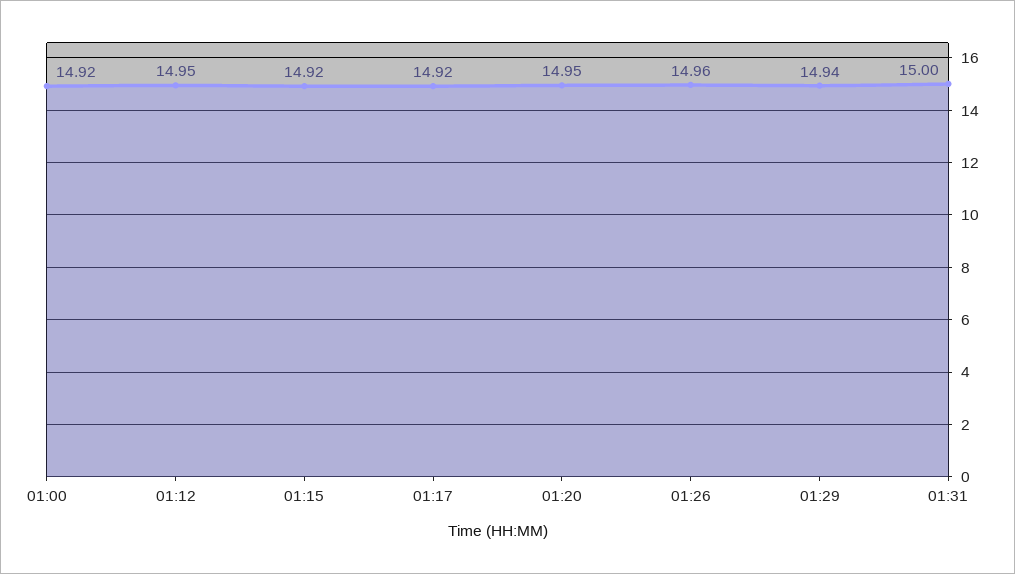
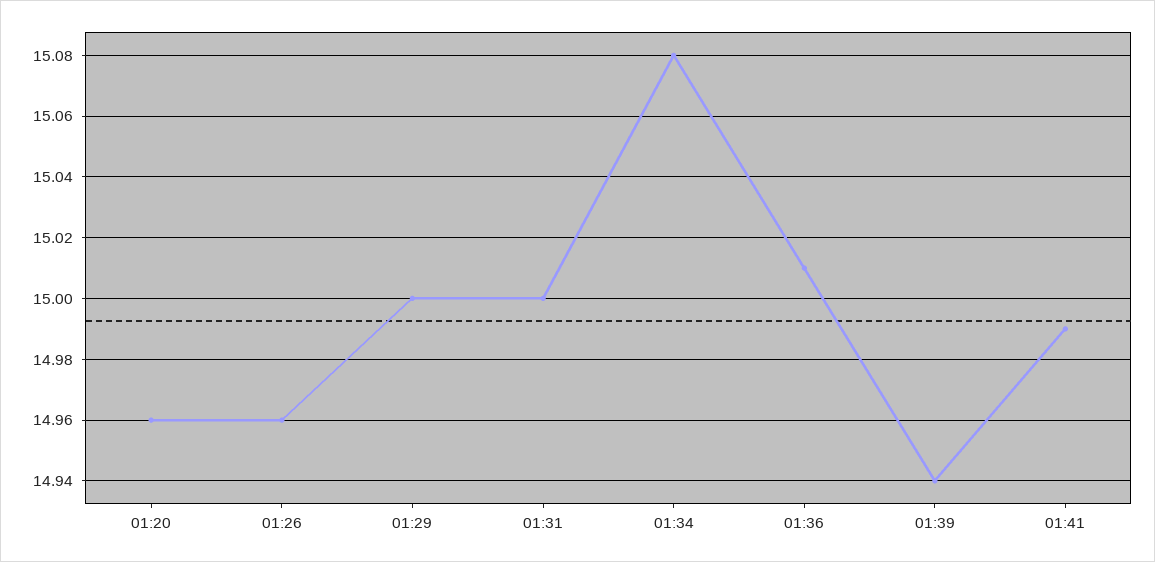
01:00: 14.92 -> none
01:12: 14.95 -> none
01:15: 14.92 -> none
01:17: 14.92 -> none
01:20: 14.95 -> 14.96
01:29: 14.94 -> 15
01:34: none -> 15.08
01:36: none -> 15.01
01:39: none -> 14.94
01:41: none -> 14.99

